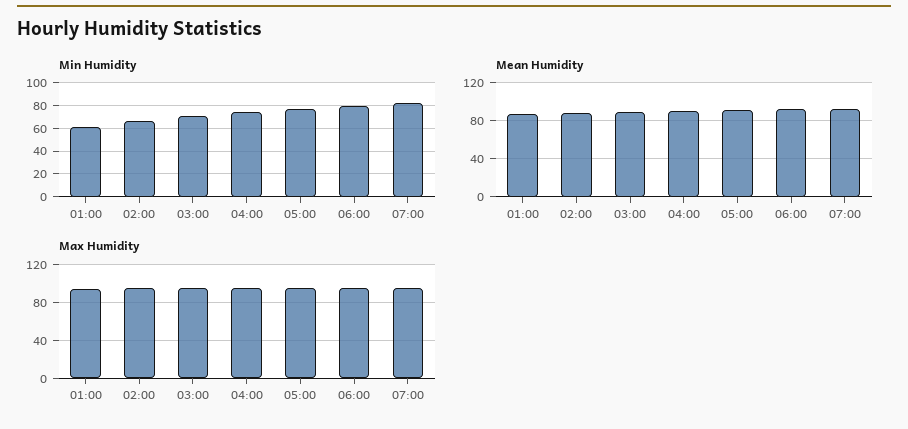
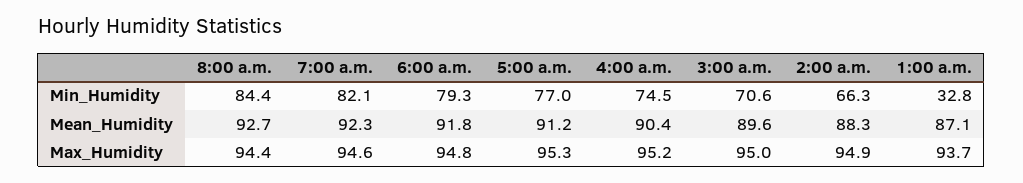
Min Humidity, 01:00: 60 -> 32.8
Min Humidity, 8:00 a.m.: none -> 84.4
Mean Humidity, 8:00 a.m.: none -> 92.7
Max Humidity, 8:00 a.m.: none -> 94.4

